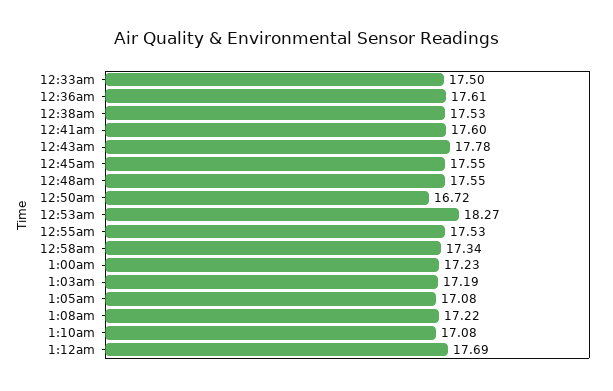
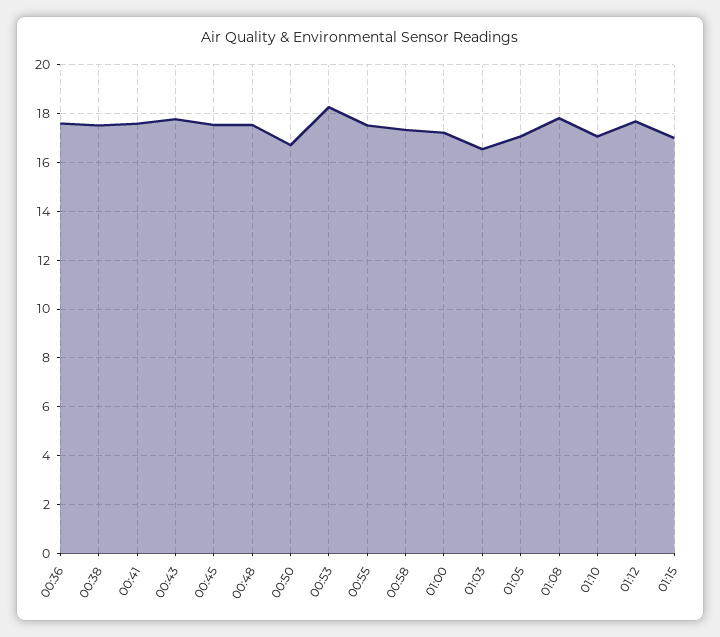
12:33am: 17.5 -> none
1:03am: 17.19 -> 16.5
1:08am: 17.22 -> 17.75
01:15: none -> 17

